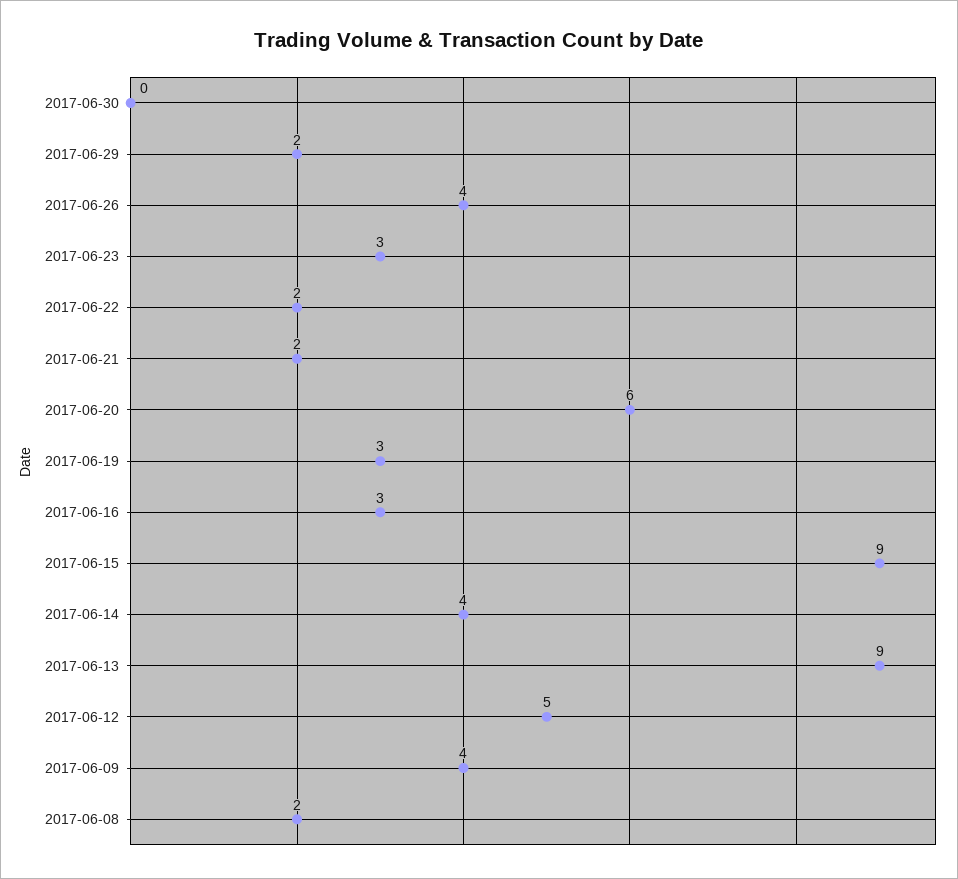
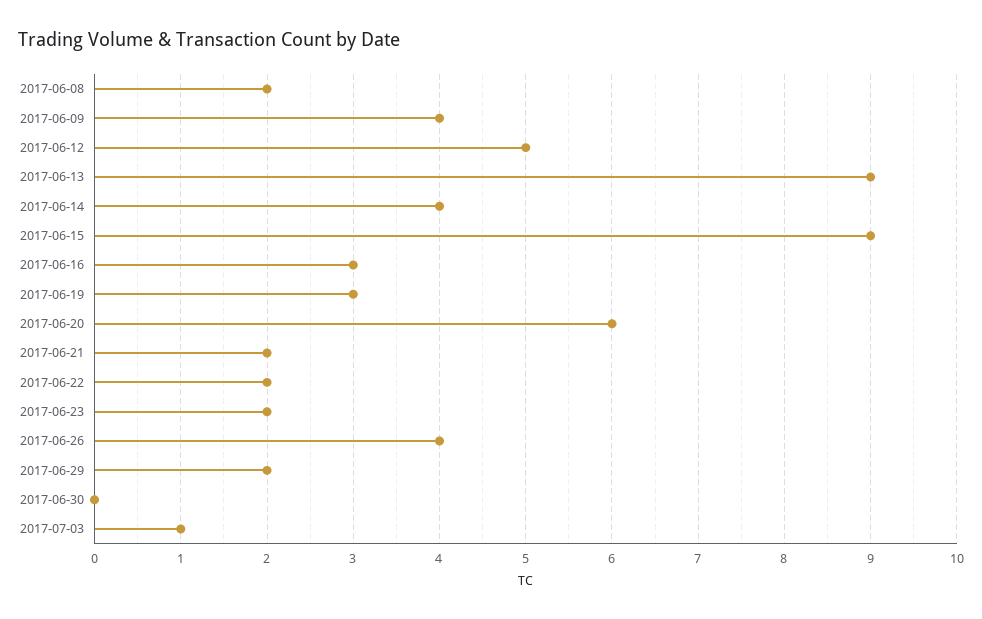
2017-06-23: 3 -> 2
2017-07-03: none -> 1

